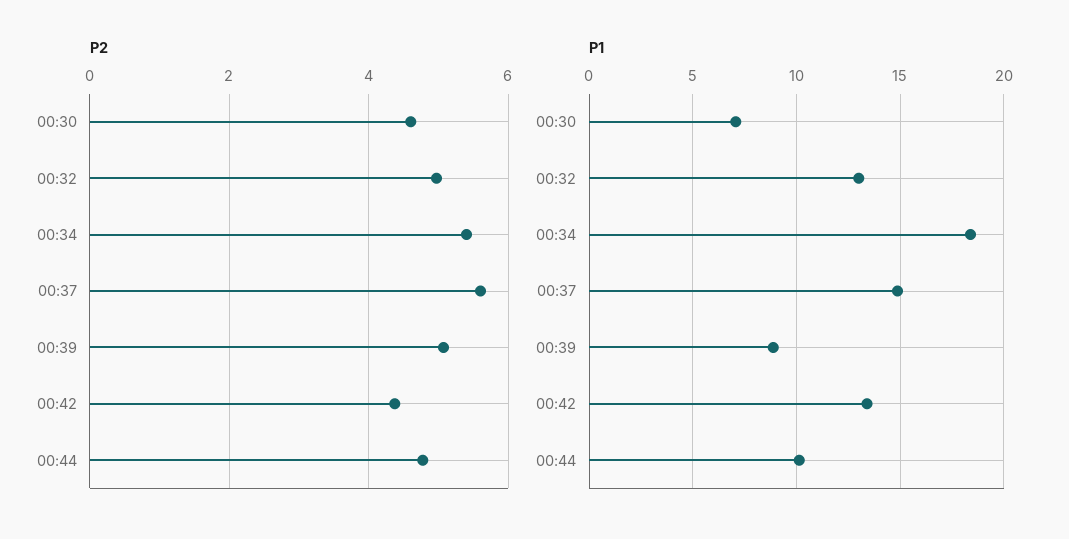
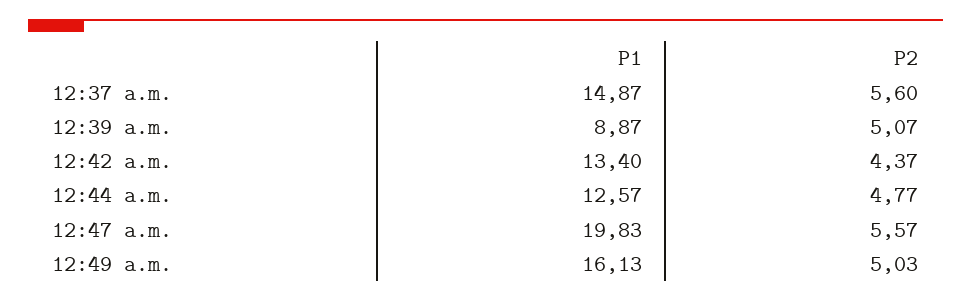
P2, 00:30: 4.6 -> none
P2, 00:32: 5 -> none
P2, 00:34: 5.4 -> none
P1, 00:30: 7 -> none
P1, 00:32: 13 -> none
P1, 00:34: 18.5 -> none
P1, 00:44: 10 -> 12.57
P1, 12:47 a.m.: none -> 19.83
P2, 12:47 a.m.: none -> 5.57
P1, 12:49 a.m.: none -> 16.13
P2, 12:49 a.m.: none -> 5.03

